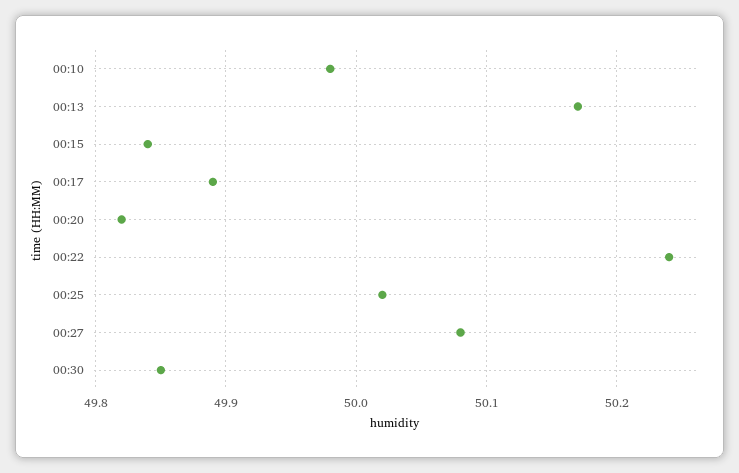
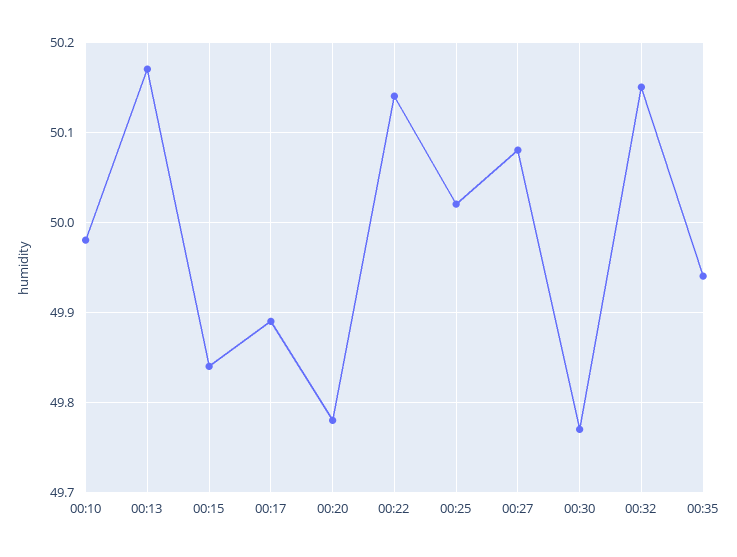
00:20: 49.82 -> 49.78
00:22: 50.24 -> 50.14
00:30: 49.85 -> 49.77
00:32: none -> 50.15
00:35: none -> 49.94

